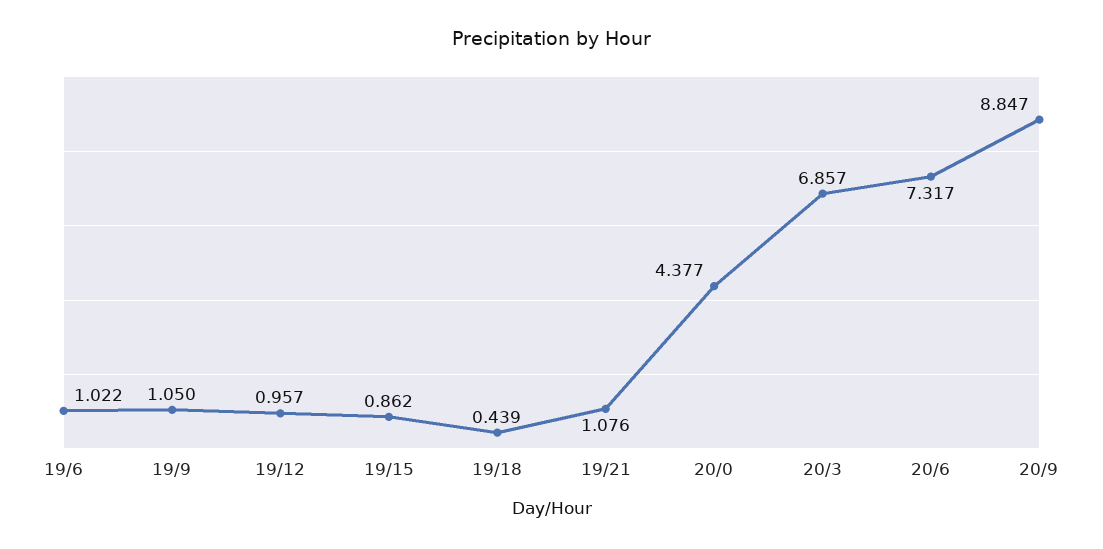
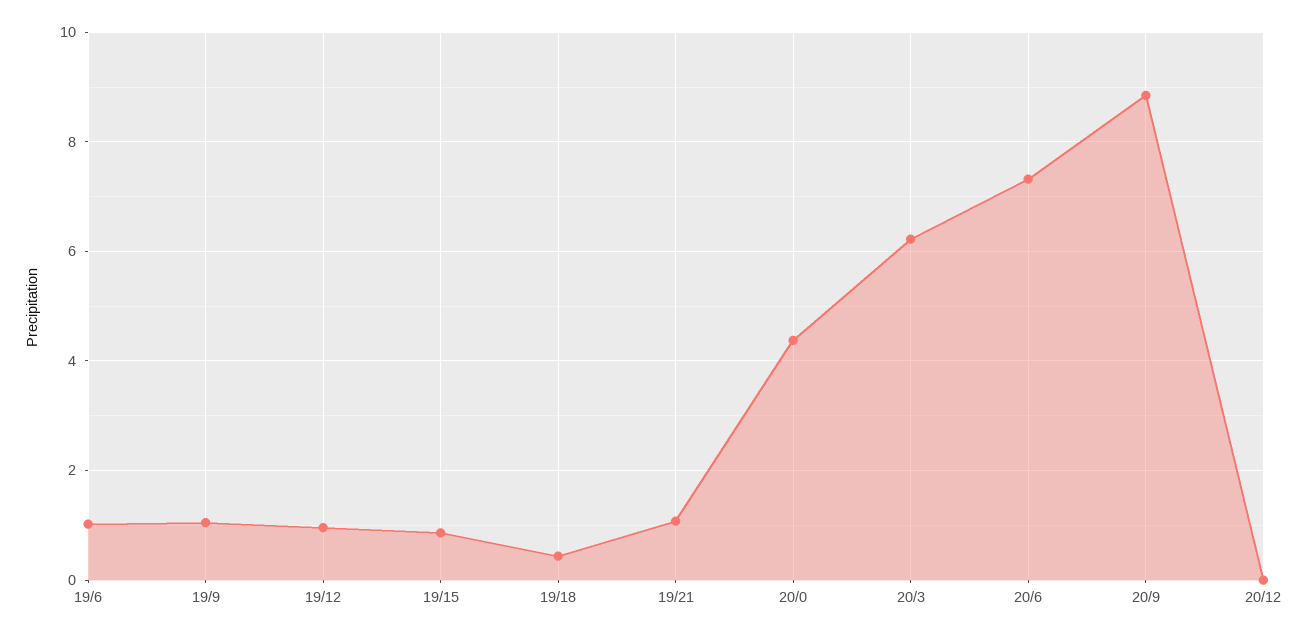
20/3: 6.857 -> 6.2
20/12: none -> 0

